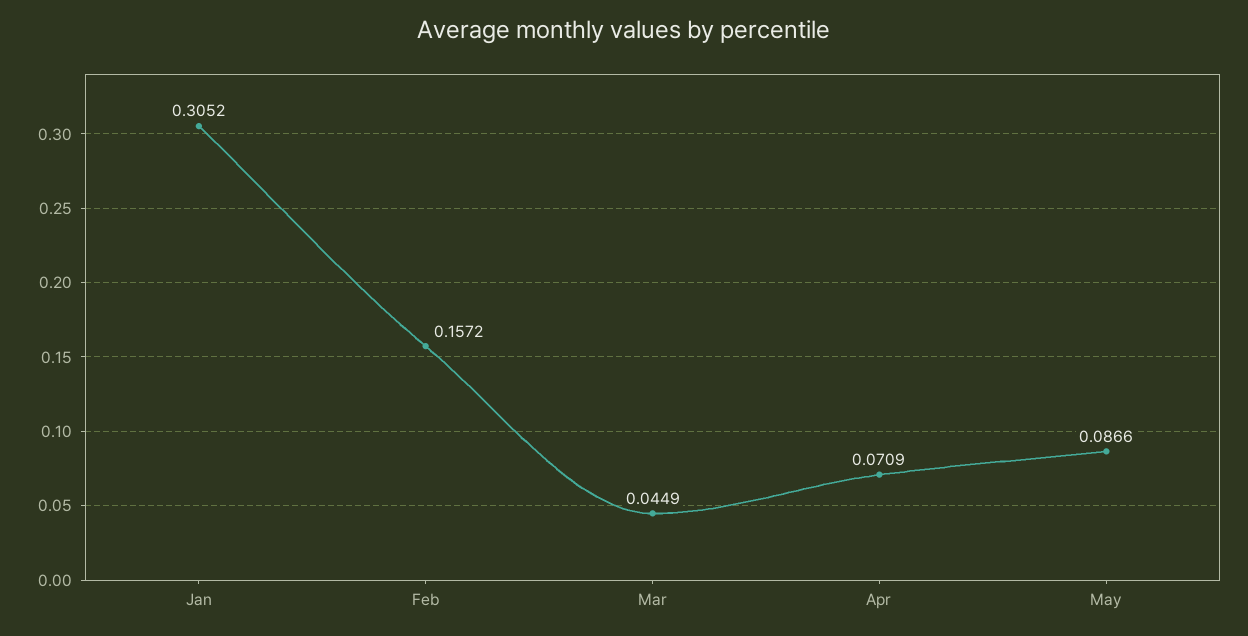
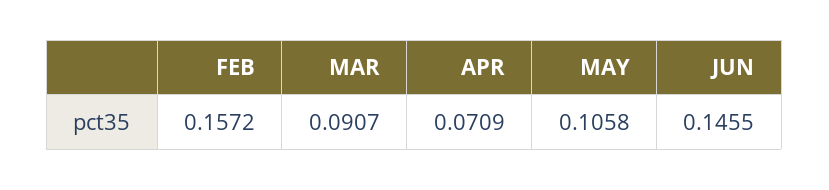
Jan: 0.3052 -> none
Mar: 0.0449 -> 0.0907
May: 0.0866 -> 0.1058
JUN: none -> 0.1455

